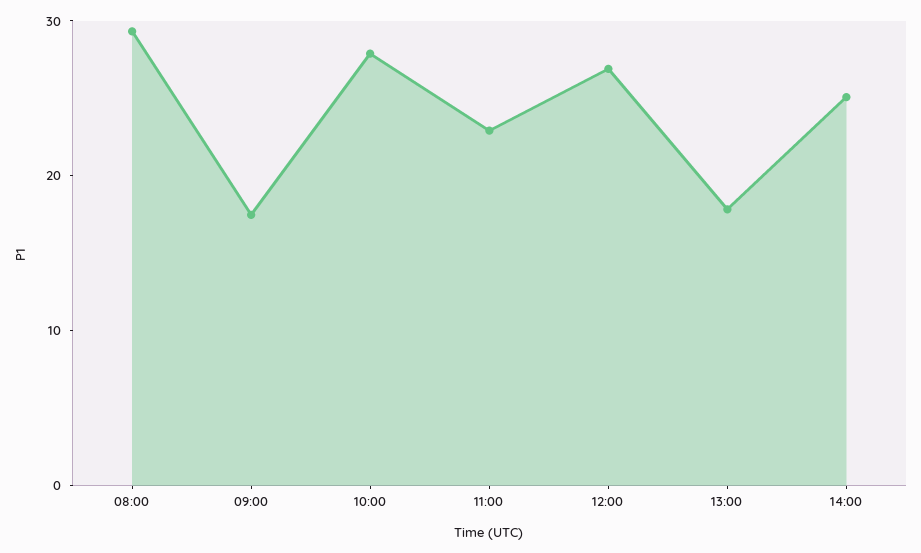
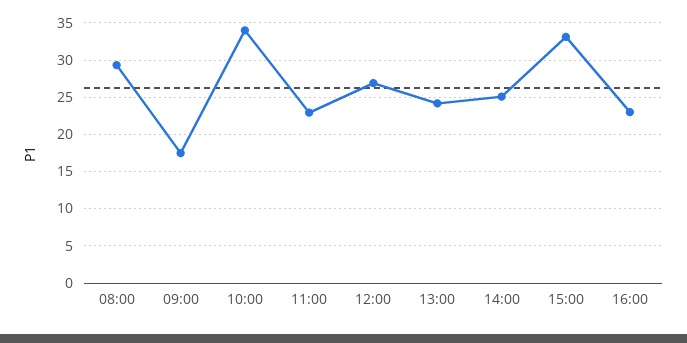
10:00: 28 -> 34
13:00: 18 -> 24
15:00: none -> 33
16:00: none -> 23

